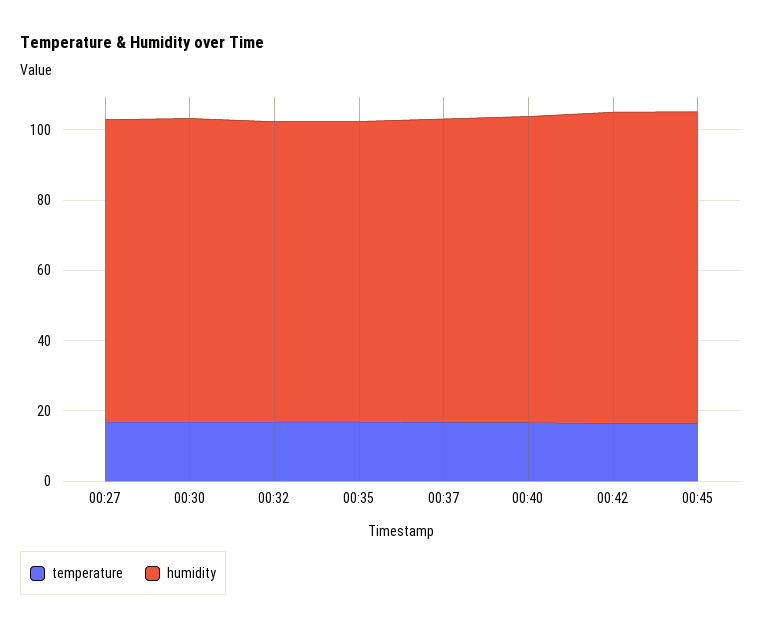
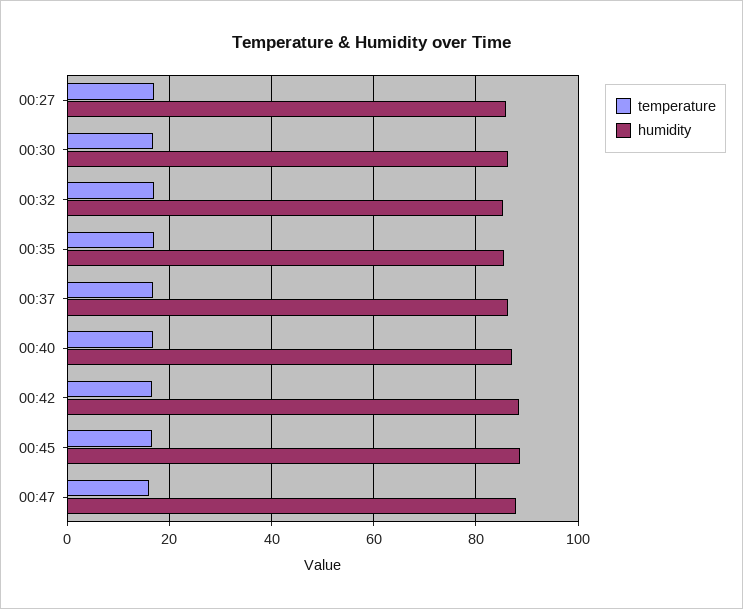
temperature, 00:47: none -> 16
humidity, 00:47: none -> 88

